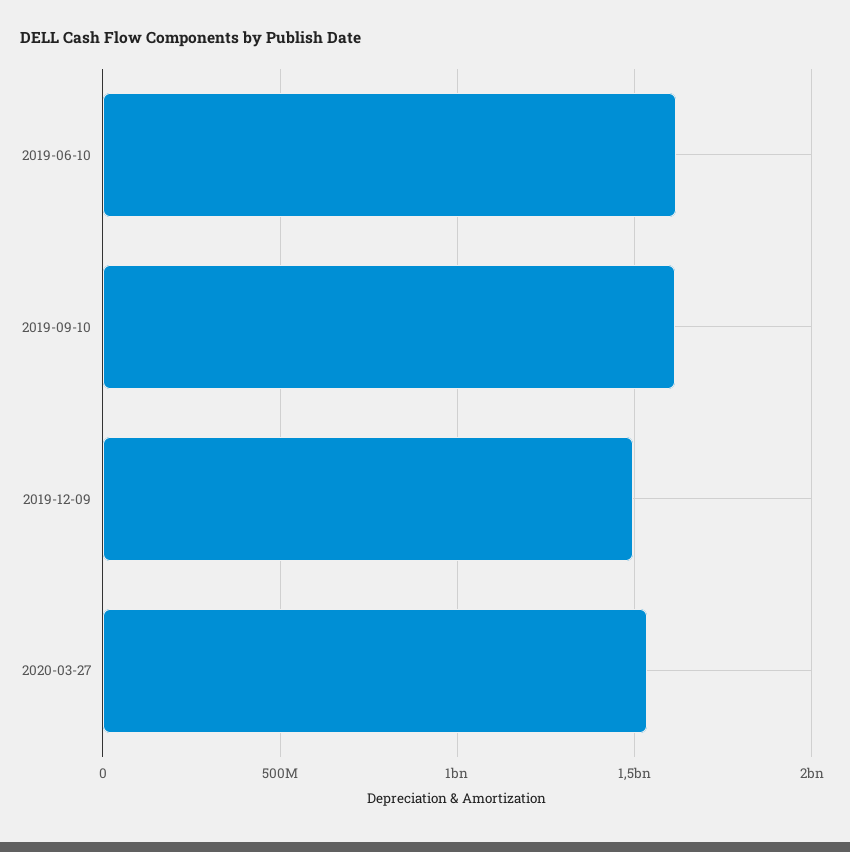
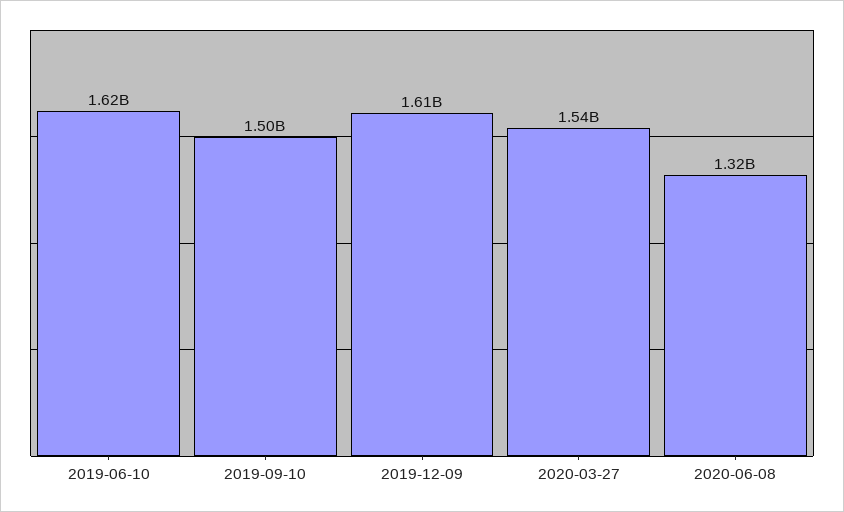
2019-09-10: 1600000000 -> 1500000000
2019-12-09: 1500000000 -> 1610000000
2020-06-08: none -> 1320000000

